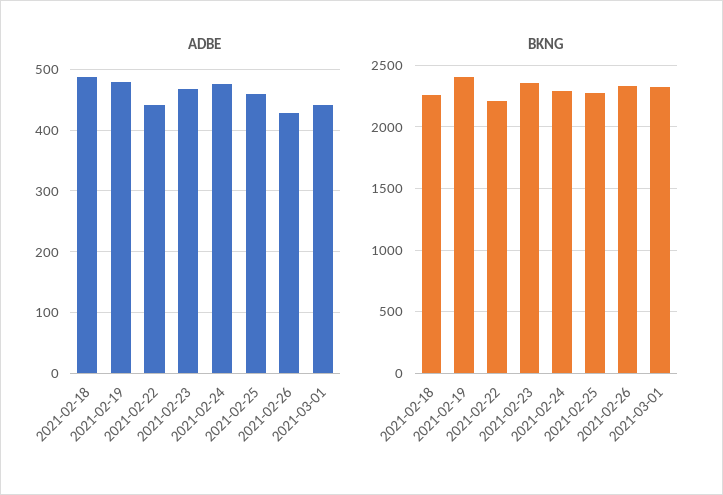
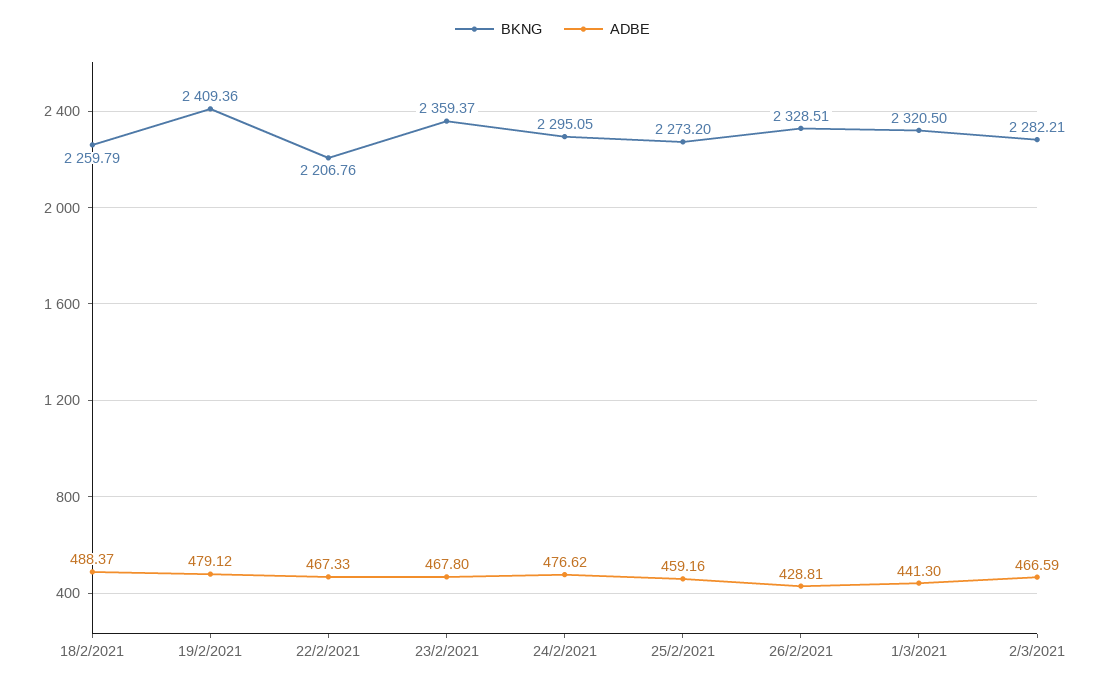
ADBE, 2021-02-22: 440 -> 467.33
BKNG, 2/3/2021: none -> 2282.21
ADBE, 2/3/2021: none -> 466.59

